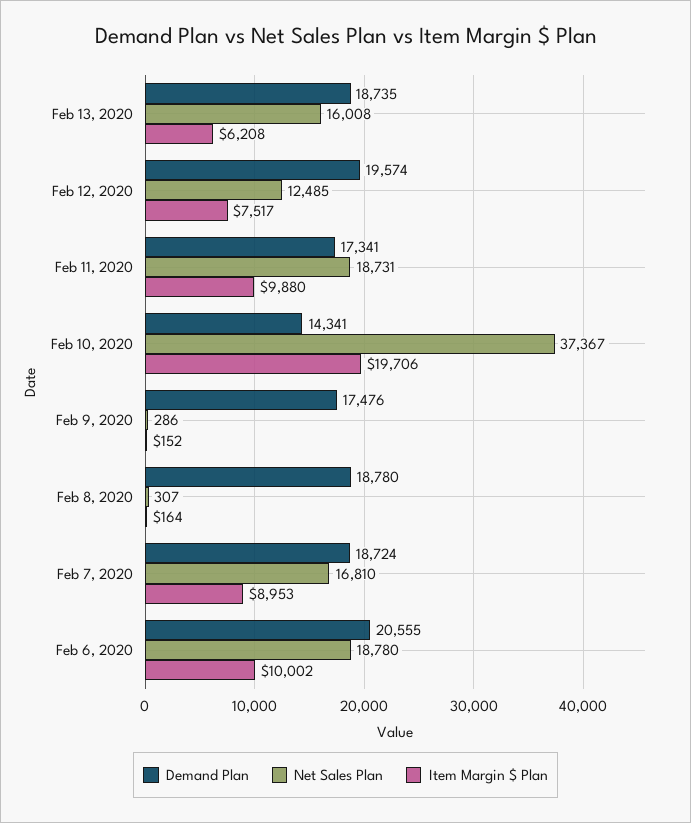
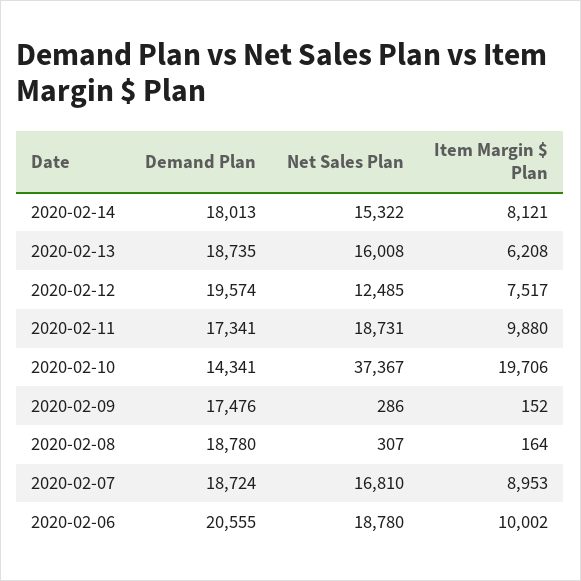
Demand Plan, 2020-02-14: none -> 18013
Net Sales Plan, 2020-02-14: none -> 15322
Item Margin $ Plan, 2020-02-14: none -> 8121

